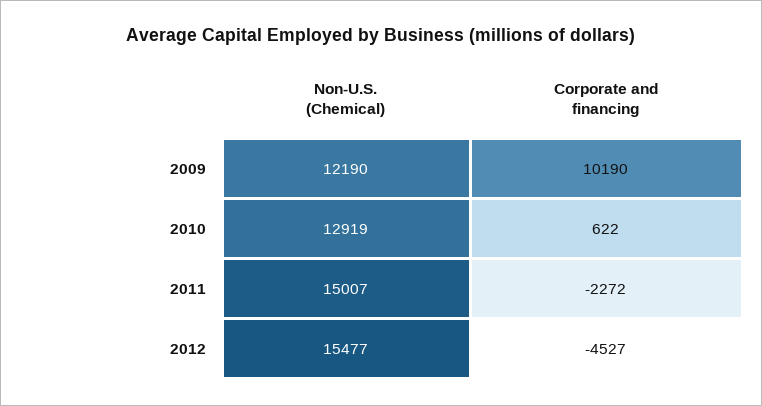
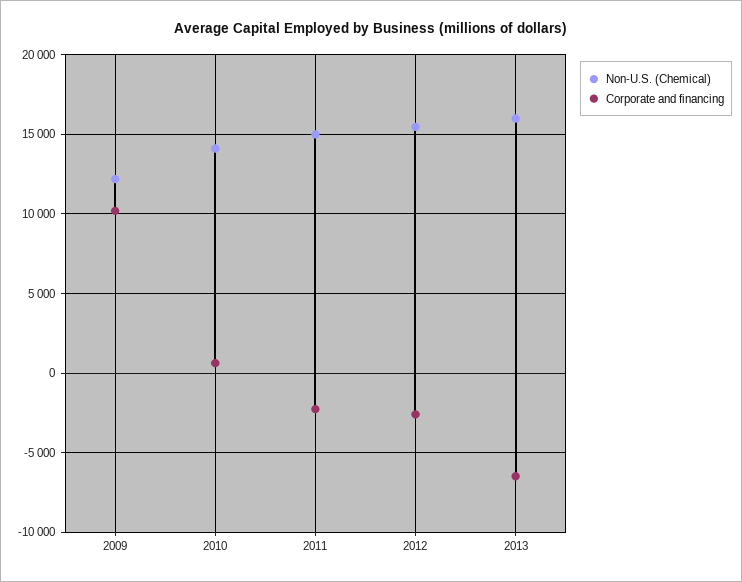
Non-U.S. (Chemical), 2010: 12919 -> 14000
Corporate and financing, 2012: -4527 -> -2500
Non-U.S. (Chemical), 2013: none -> 16000
Corporate and financing, 2013: none -> -6500

